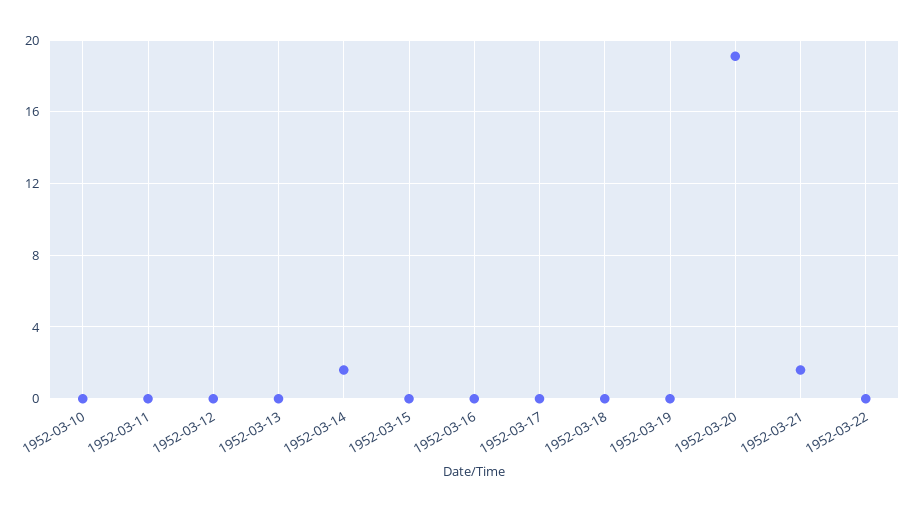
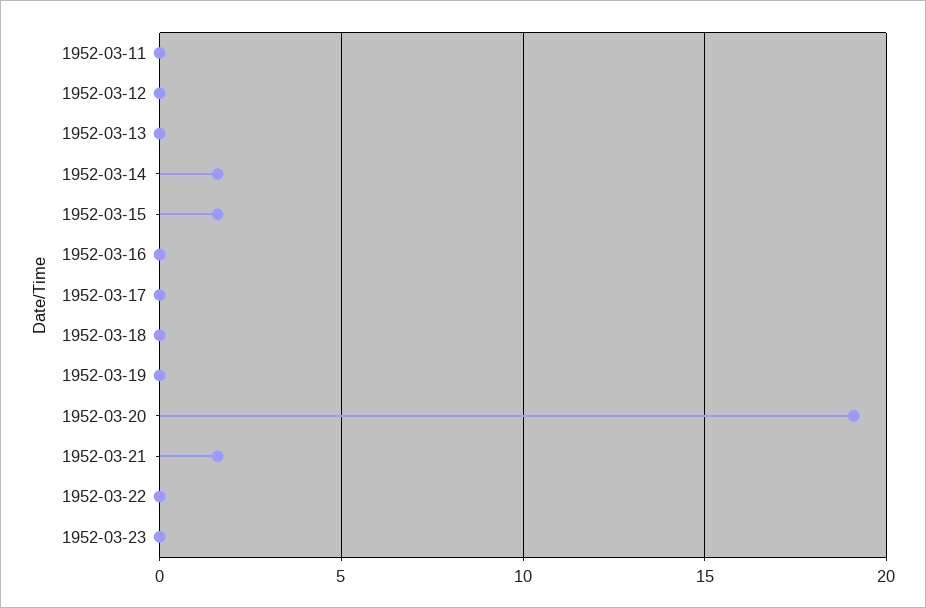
1952-03-10: 0 -> none
1952-03-15: 0 -> 1.5
1952-03-23: none -> 0

